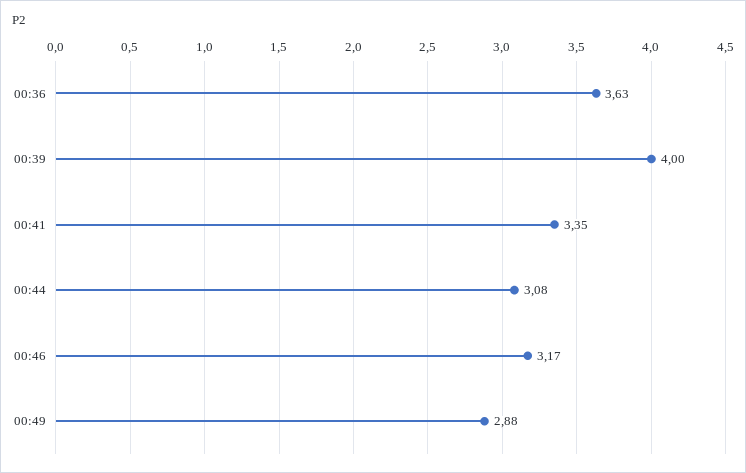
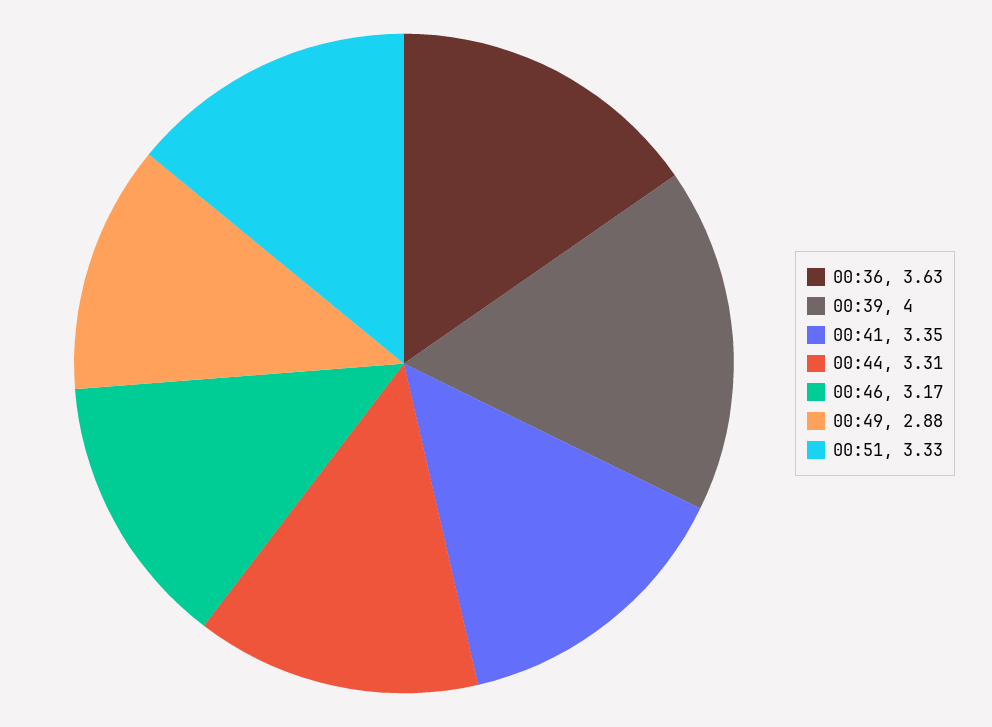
00:44: 3.08 -> 3.31
00:51: none -> 3.33

